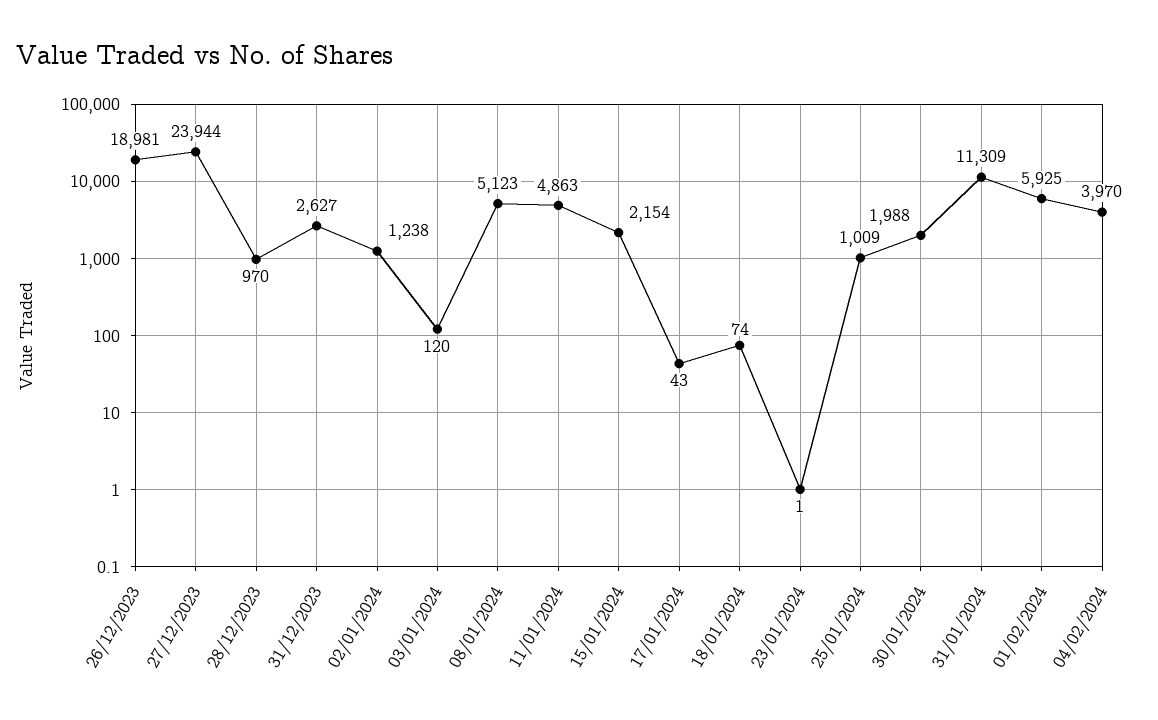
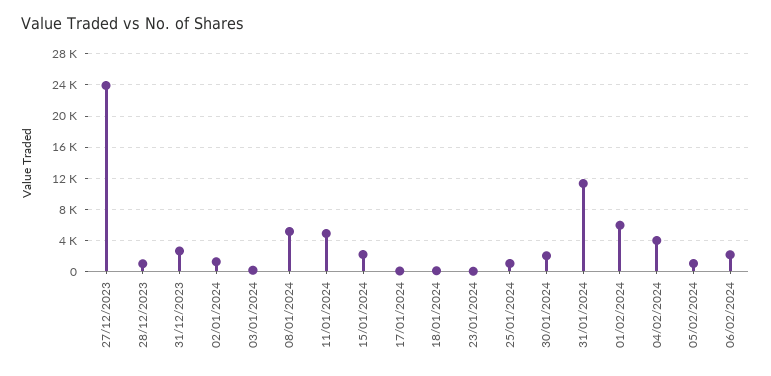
26/12/2023: 18981 -> none
05/02/2024: none -> 1000
06/02/2024: none -> 2000

